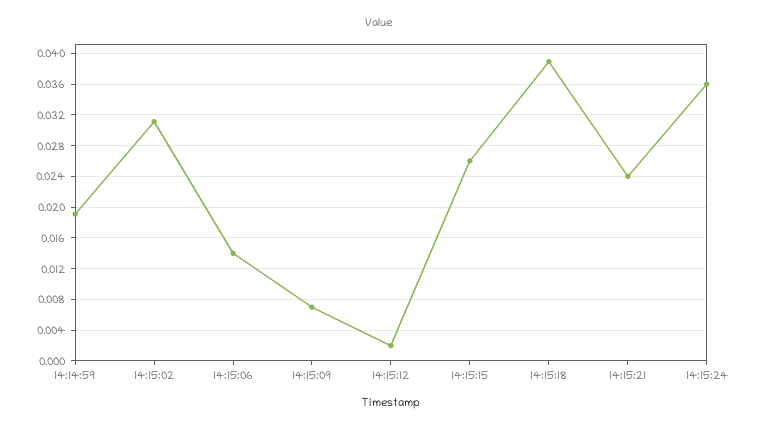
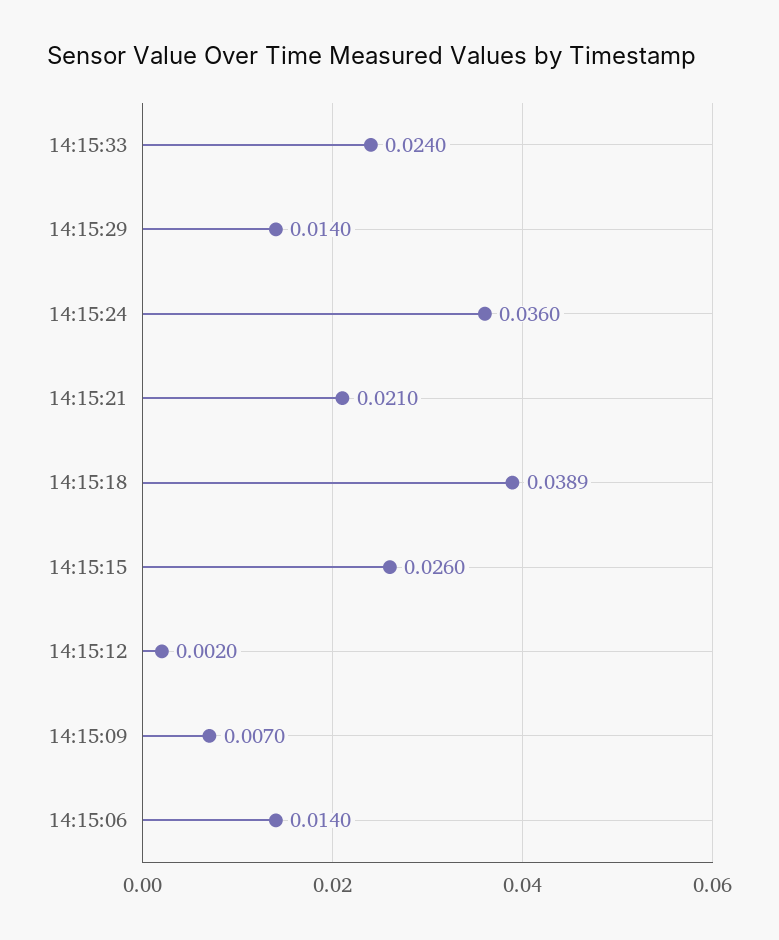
14:14:59: 0.019 -> none
14:15:02: 0.031 -> none
14:15:21: 0.024 -> 0.021
14:15:33: none -> 0.024
14:15:29: none -> 0.014

